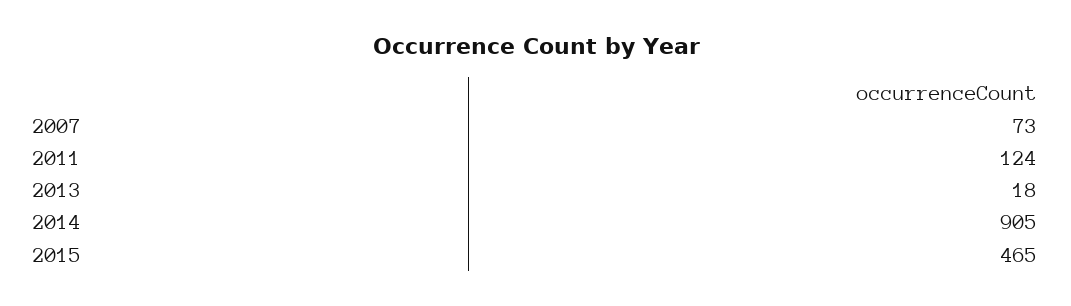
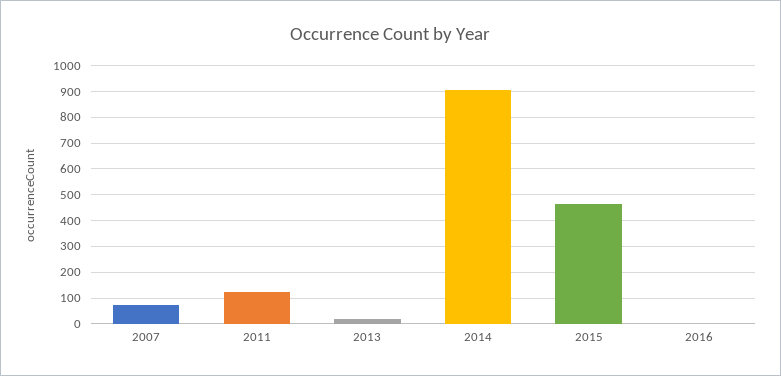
2016: none -> 0

